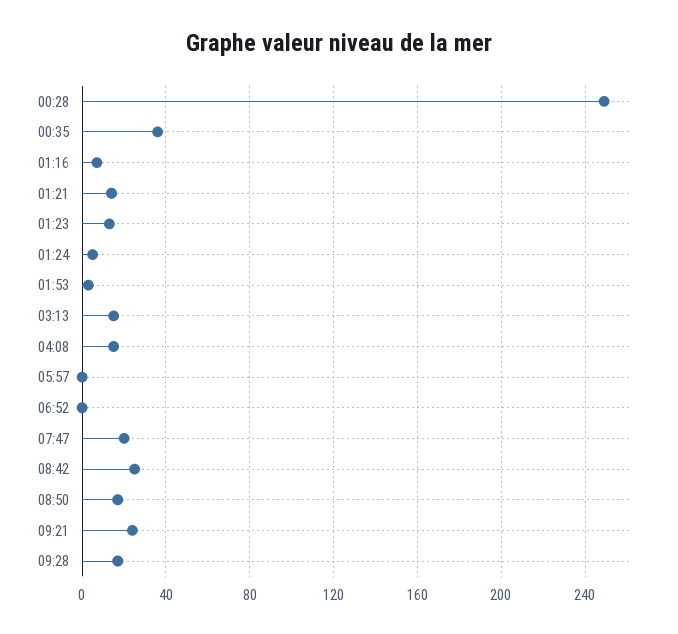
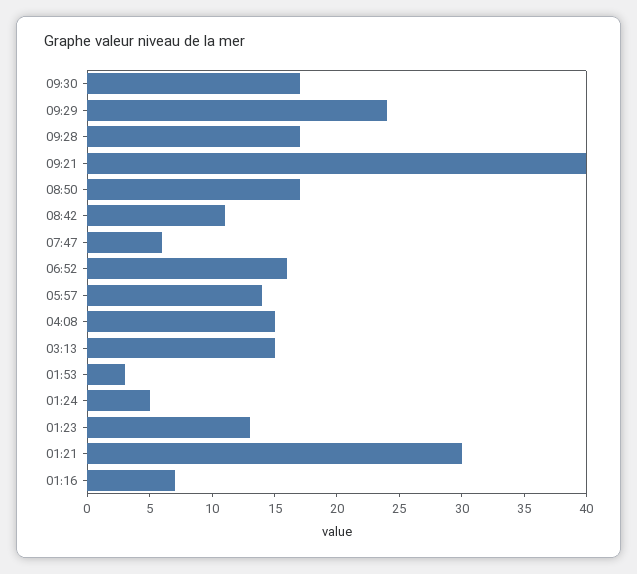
00:28: 250 -> none
00:35: 35 -> none
01:21: 15 -> 30
05:57: 0 -> 14
06:52: 0 -> 16
07:47: 20 -> 6
08:42: 25 -> 11
09:21: 25 -> 40
09:30: none -> 17
09:29: none -> 24

